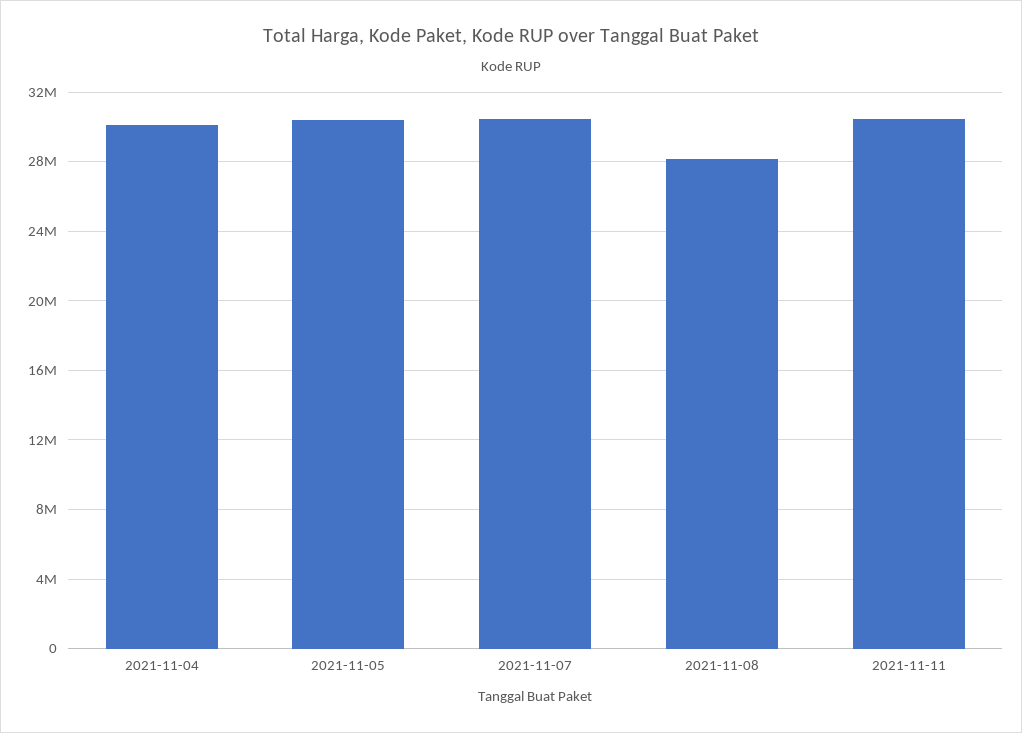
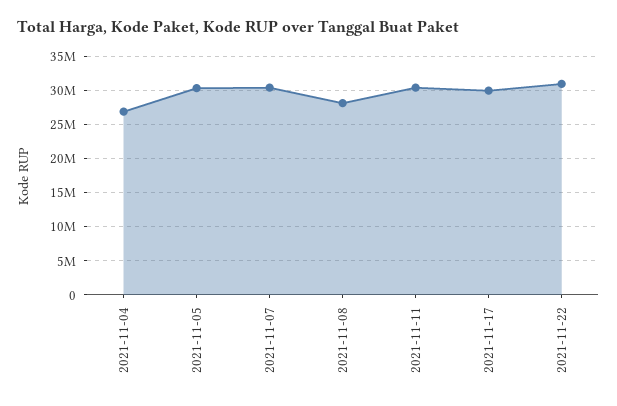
2021-11-04: 30000000 -> 27000000
2021-11-17: none -> 30000000
2021-11-22: none -> 31000000

